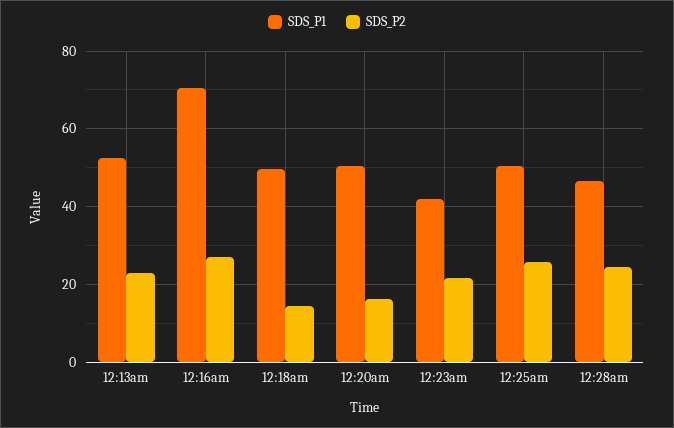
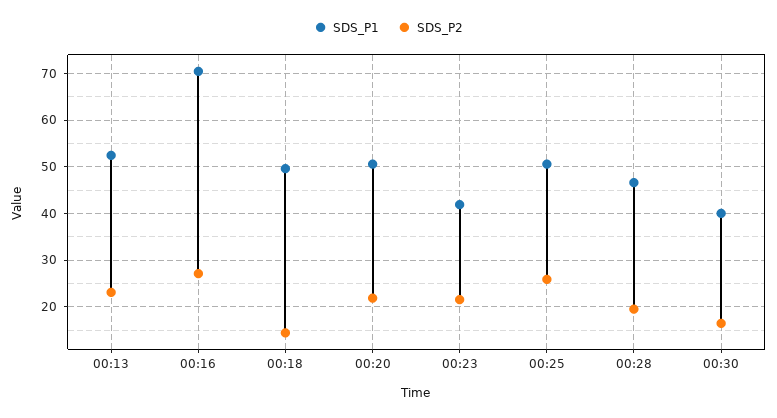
SDS_P2, 12:20am: 16 -> 22
SDS_P2, 12:28am: 24 -> 20
SDS_P1, 00:30: none -> 40
SDS_P2, 00:30: none -> 16

